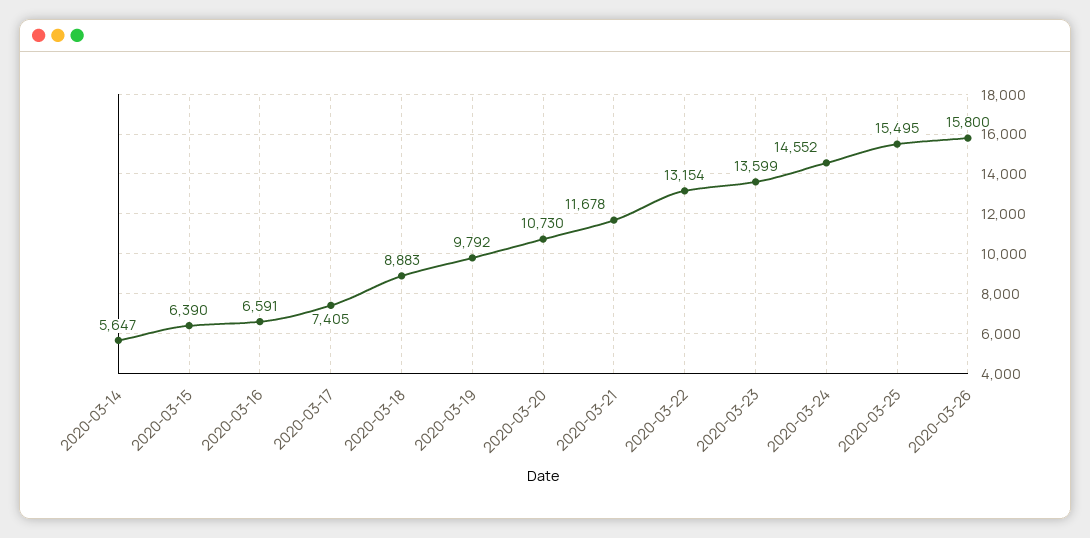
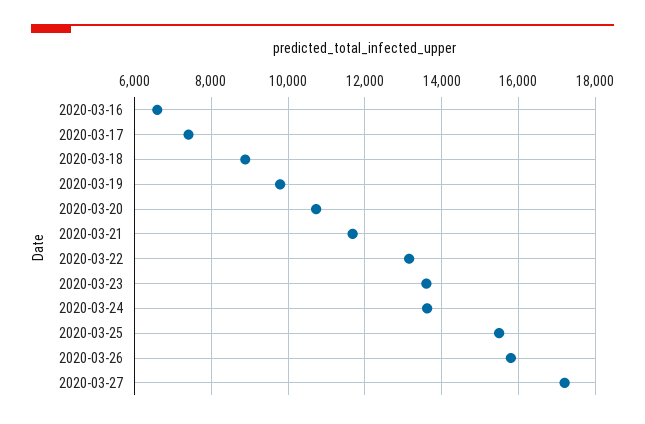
2020-03-14: 5647 -> none
2020-03-15: 6390 -> none
2020-03-24: 14552 -> 13600
2020-03-27: none -> 17200

